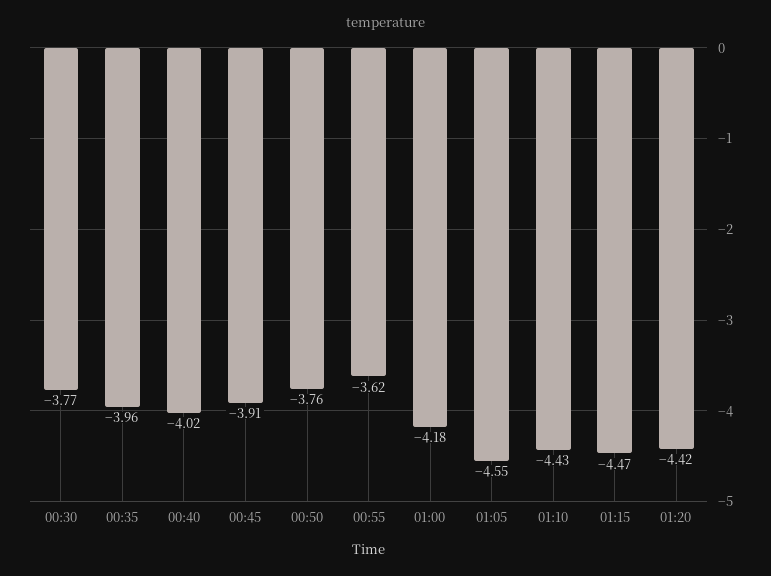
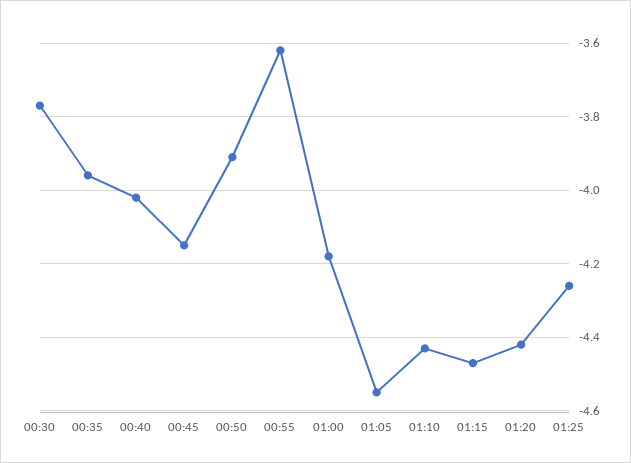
00:45: -3.91 -> -4.15
00:50: -3.76 -> -3.9
01:25: none -> -4.25

